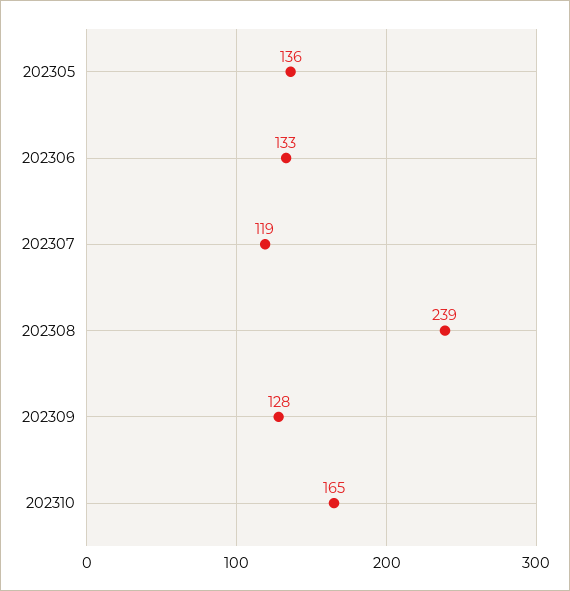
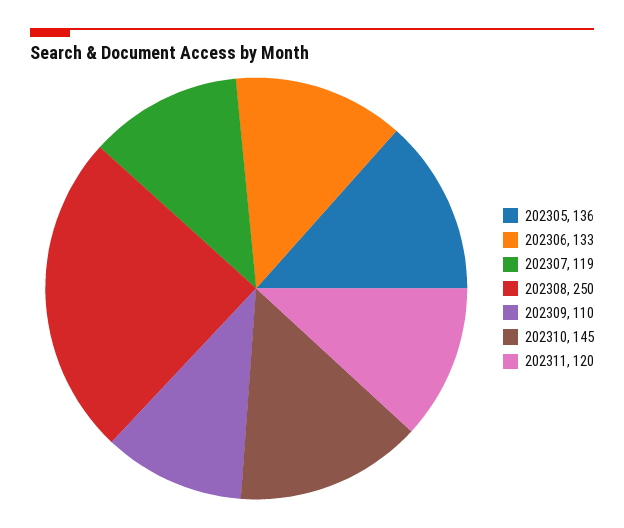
202308: 239 -> 250
202309: 128 -> 110
202310: 165 -> 145
202311: none -> 120

